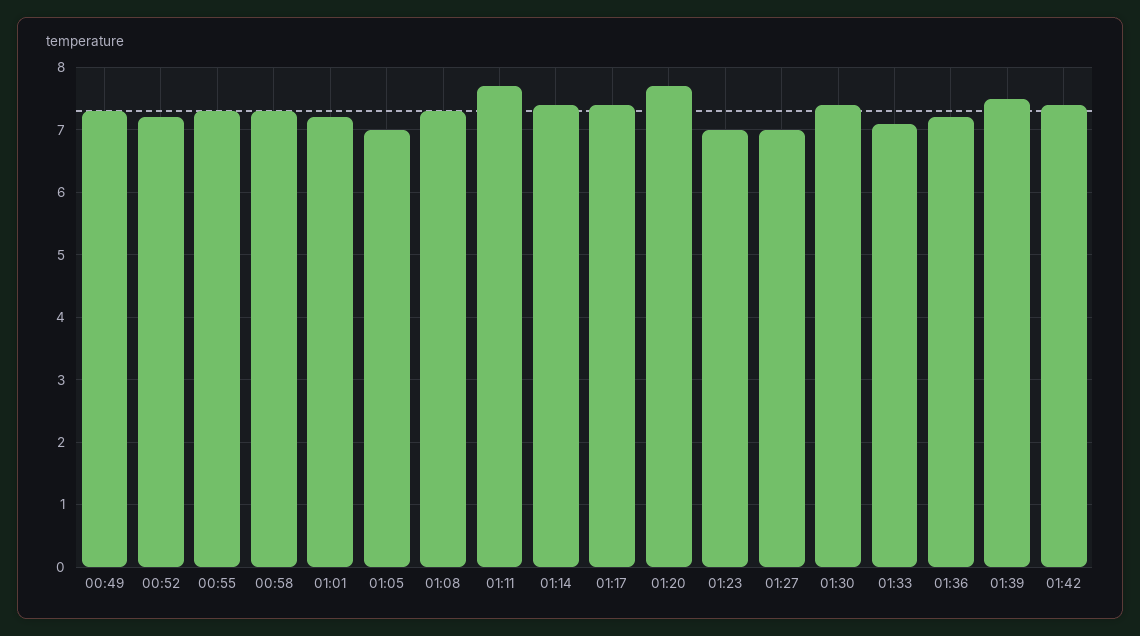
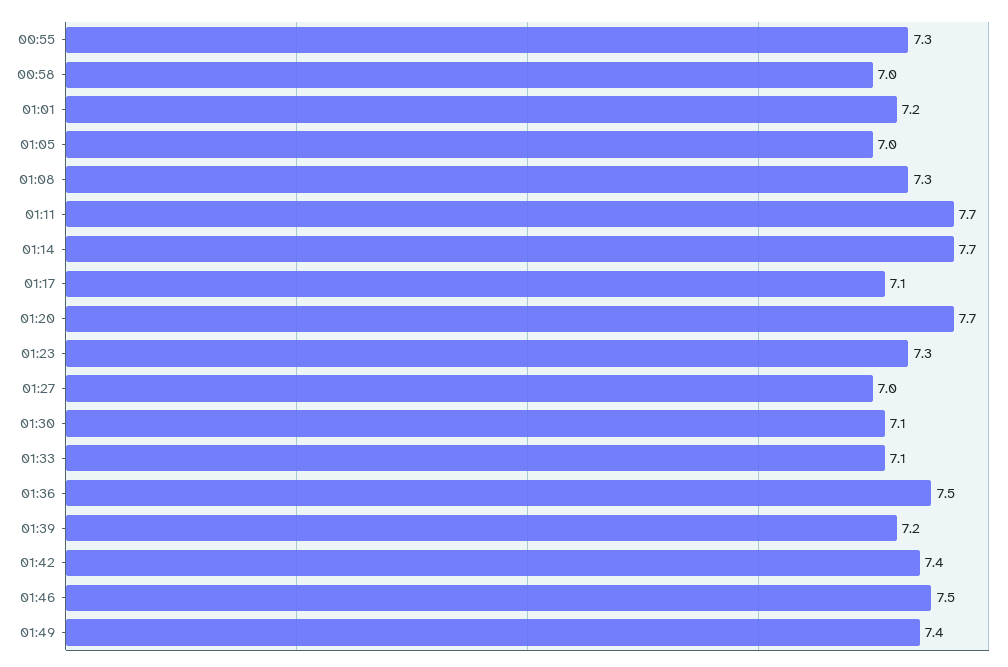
00:49: 7.3 -> none
00:52: 7.2 -> none
00:58: 7.3 -> 7
01:14: 7.4 -> 7.7
01:17: 7.4 -> 7.1
01:23: 7 -> 7.3
01:30: 7.4 -> 7.1
01:36: 7.2 -> 7.5
01:39: 7.5 -> 7.2
01:46: none -> 7.5
01:49: none -> 7.4

